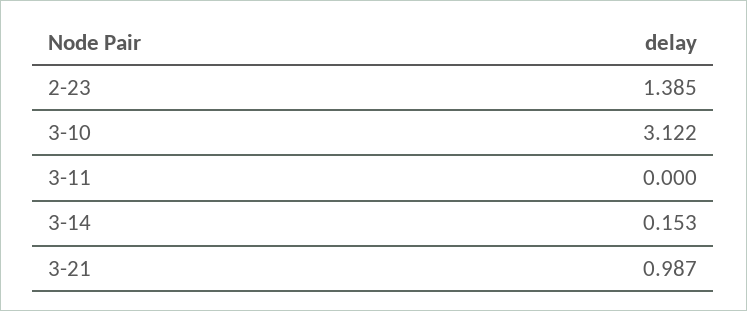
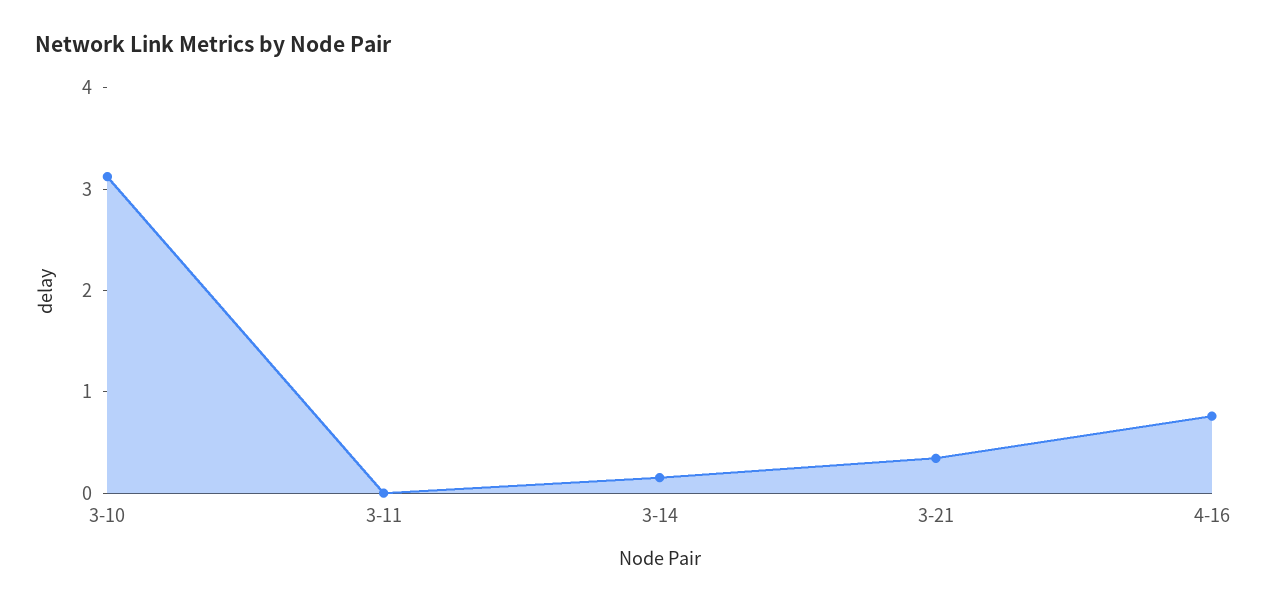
2-23: 1.385 -> none
3-21: 0.987 -> 0.4
4-16: none -> 0.8

